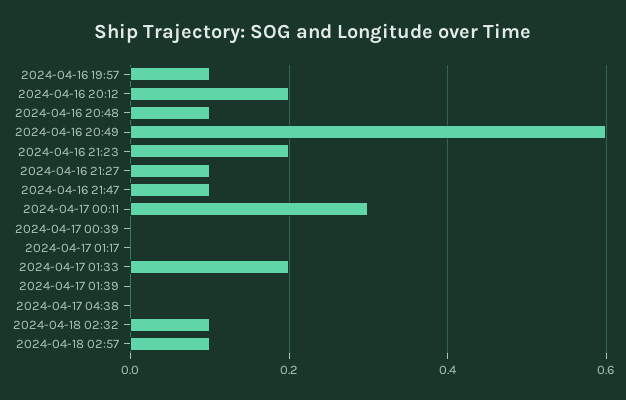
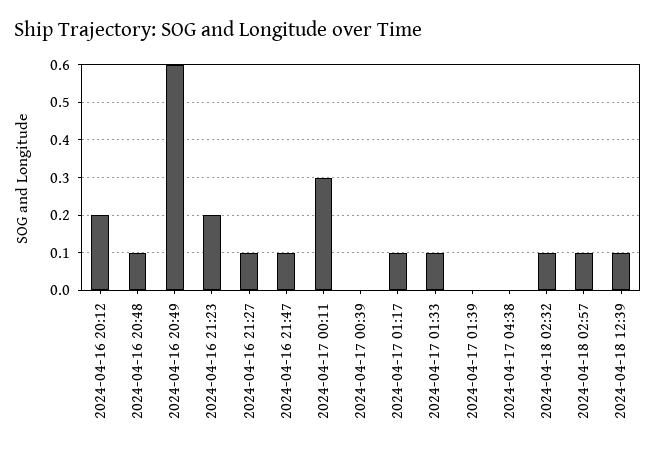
2024-04-16 19:57: 0.1 -> none
2024-04-17 01:17: 0 -> 0.1
2024-04-17 01:33: 0.2 -> 0.1
2024-04-18 12:39: none -> 0.1

